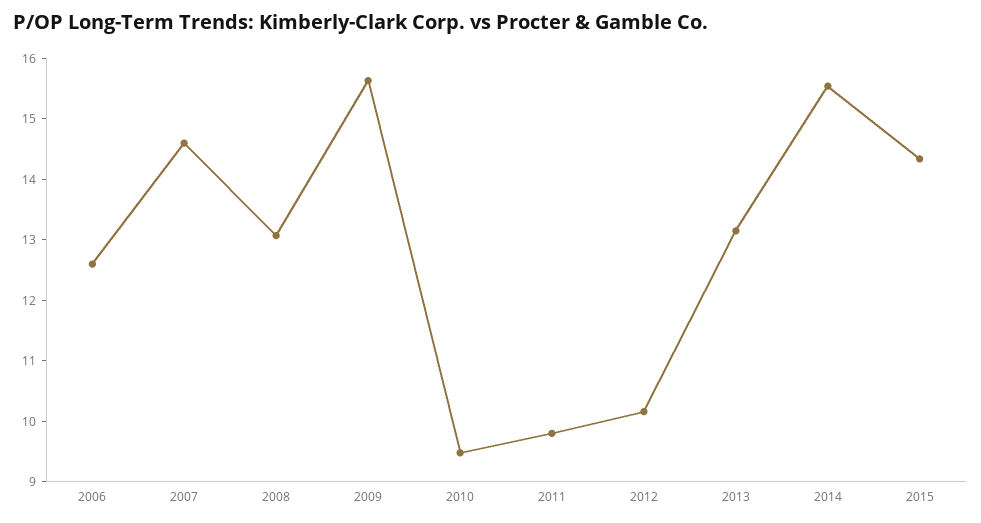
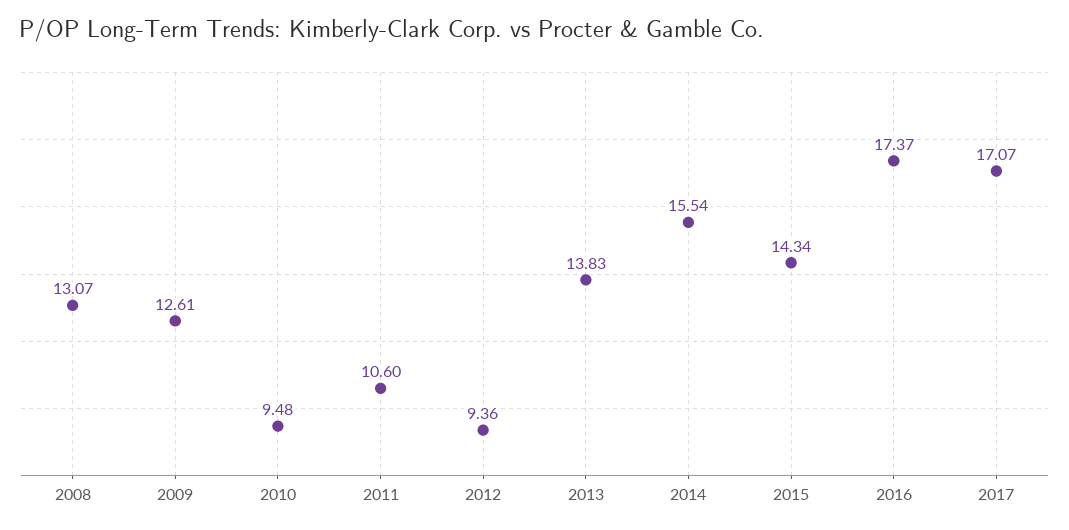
2006: 12.6 -> none
2007: 14.6 -> none
2009: 15.6 -> 12.61
2011: 9.8 -> 10.6
2012: 10.2 -> 9.36
2013: 13.2 -> 13.83
2016: none -> 17.37
2017: none -> 17.07

